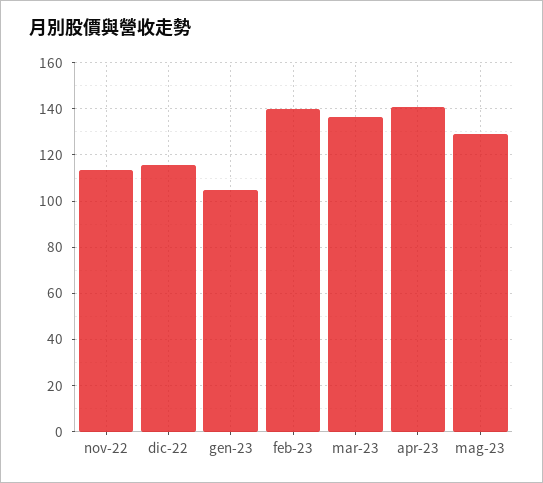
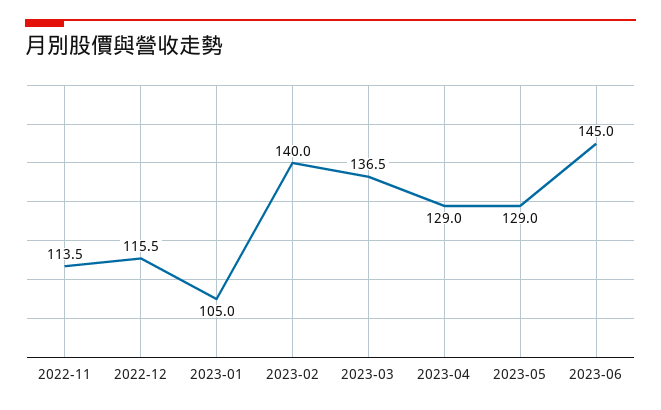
apr-23: 140 -> 129
2023-06: none -> 145

